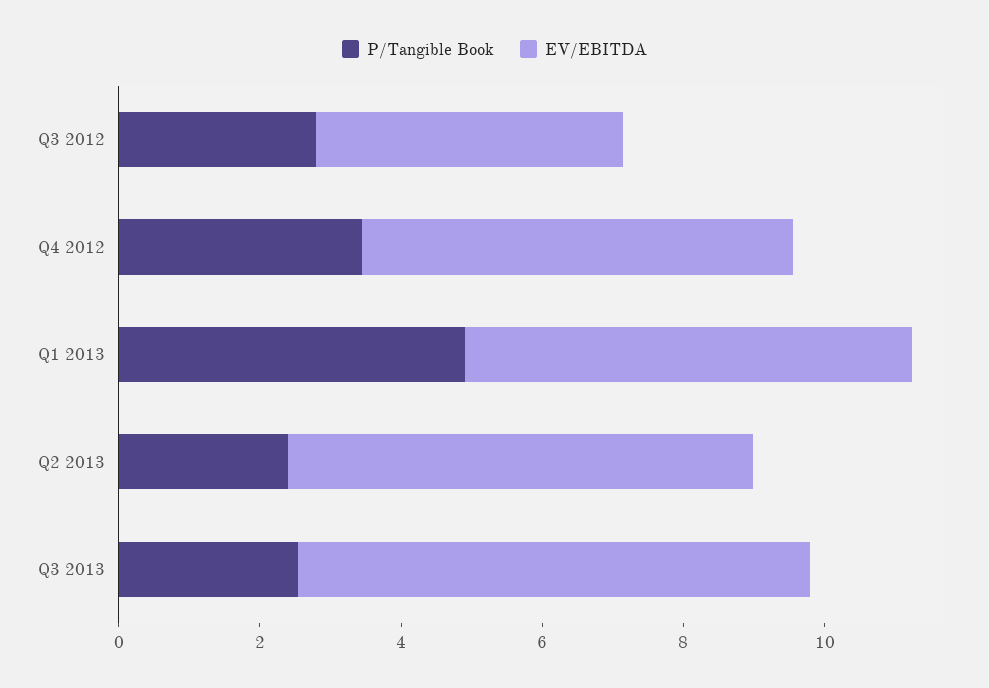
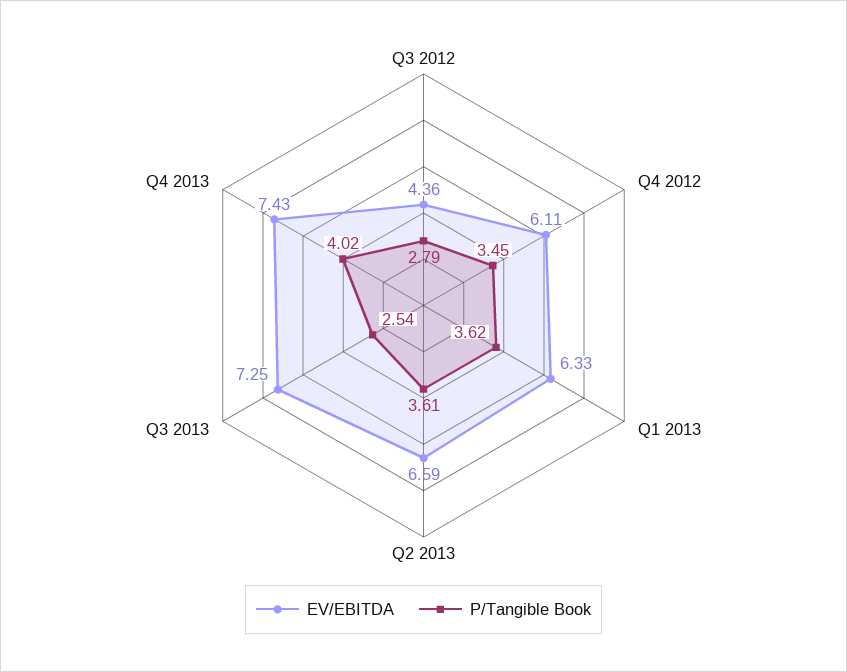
P/Tangible Book, Q1 2013: 5 -> 3.62
P/Tangible Book, Q2 2013: 2.5 -> 3.61
EV/EBITDA, Q4 2013: none -> 7.43
P/Tangible Book, Q4 2013: none -> 4.02

